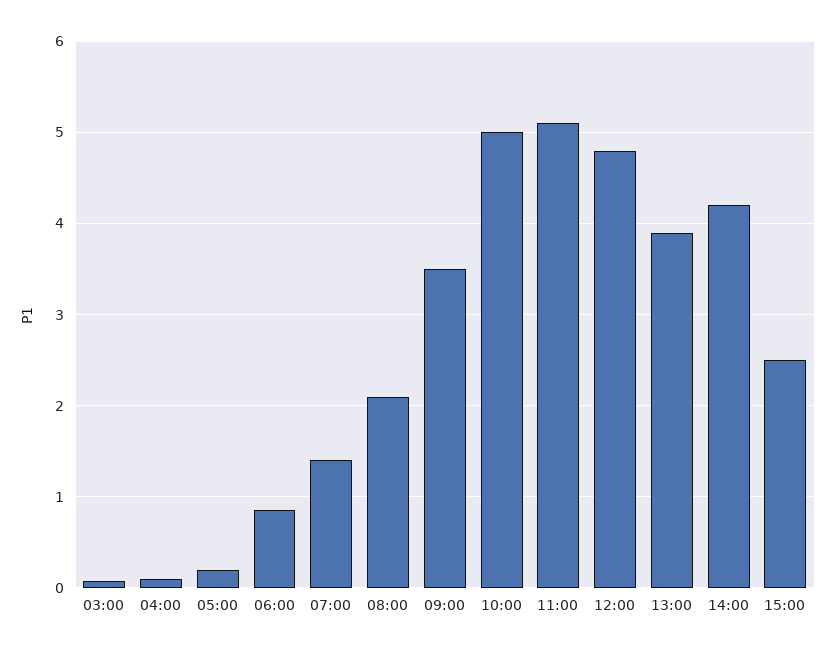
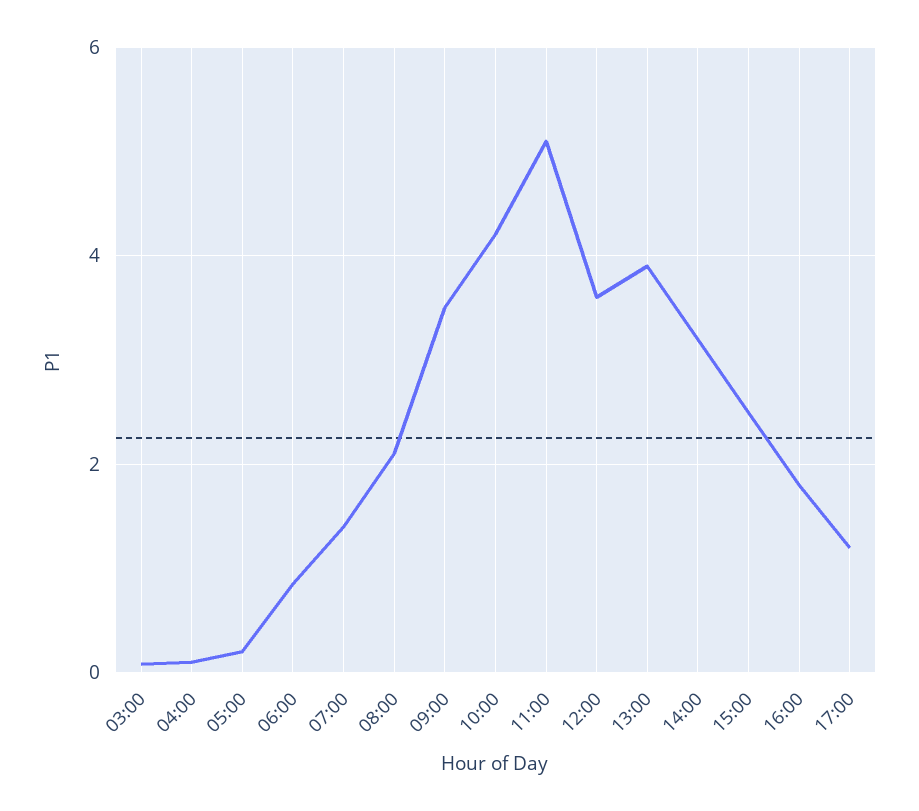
10:00: 5 -> 4.2
12:00: 4.8 -> 3.6
14:00: 4.2 -> 3.2
16:00: none -> 1.8
17:00: none -> 1.2

